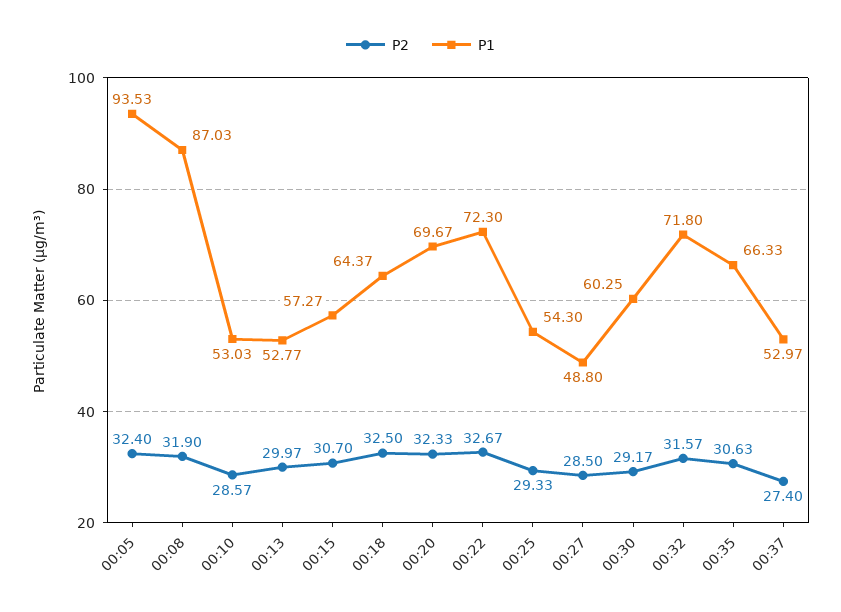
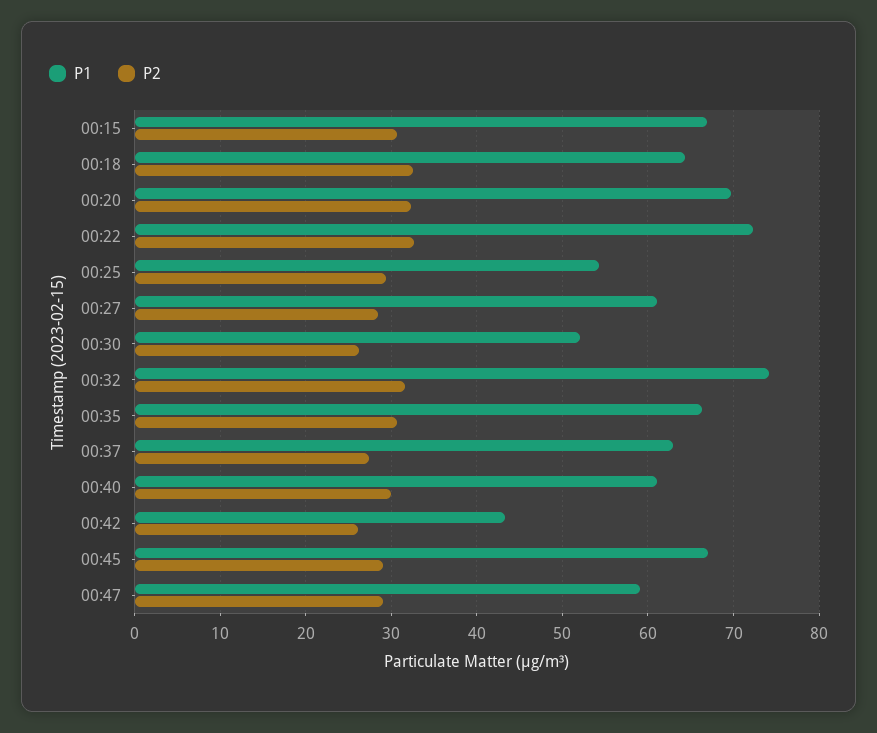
P2, 00:05: 32.4 -> none
P1, 00:05: 93.53 -> none
P2, 00:08: 31.9 -> none
P1, 00:08: 87.03 -> none
P2, 00:10: 28.57 -> none
P1, 00:10: 53.03 -> none
P2, 00:13: 29.97 -> none
P1, 00:13: 52.77 -> none
P1, 00:15: 57.27 -> 67
P1, 00:27: 48.8 -> 61
P2, 00:30: 29.17 -> 26
P1, 00:30: 60.25 -> 52
P1, 00:32: 71.8 -> 74
P1, 00:37: 52.97 -> 63
P1, 00:40: none -> 61
P2, 00:40: none -> 30
P1, 00:42: none -> 43
P2, 00:42: none -> 26
P1, 00:45: none -> 67
P2, 00:45: none -> 29
P1, 00:47: none -> 59
P2, 00:47: none -> 29

